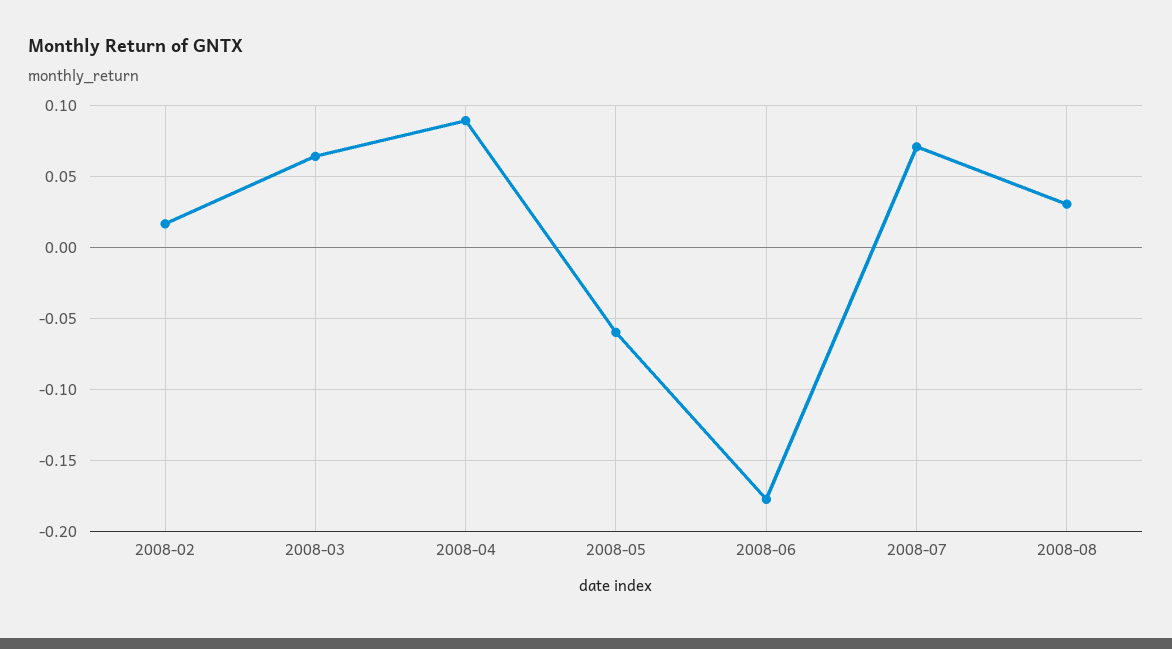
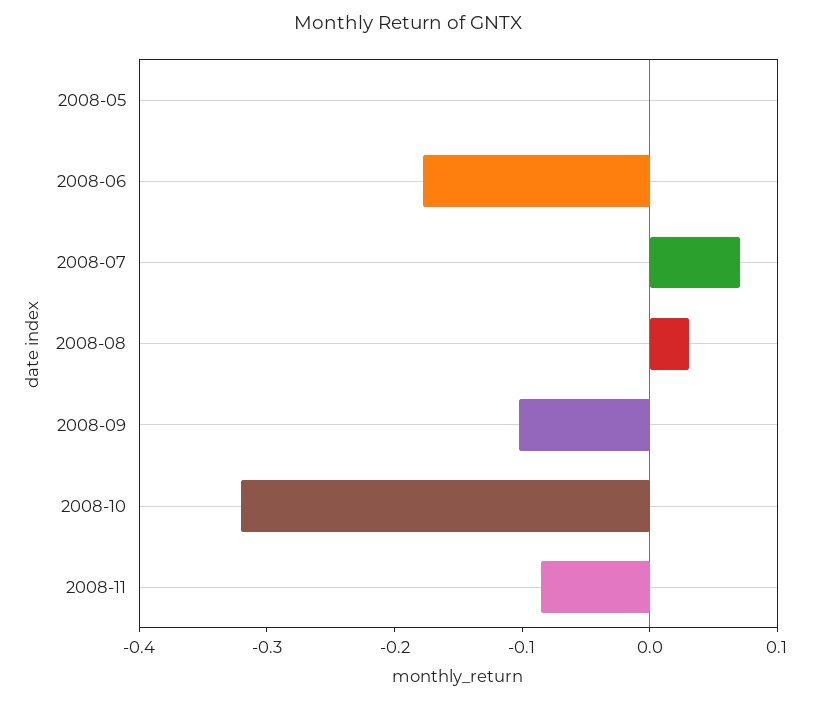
2008-02: 0.015 -> none
2008-03: 0.065 -> none
2008-04: 0.09 -> none
2008-05: -0.06 -> 0
2008-09: none -> -0.1
2008-10: none -> -0.32
2008-11: none -> -0.08

